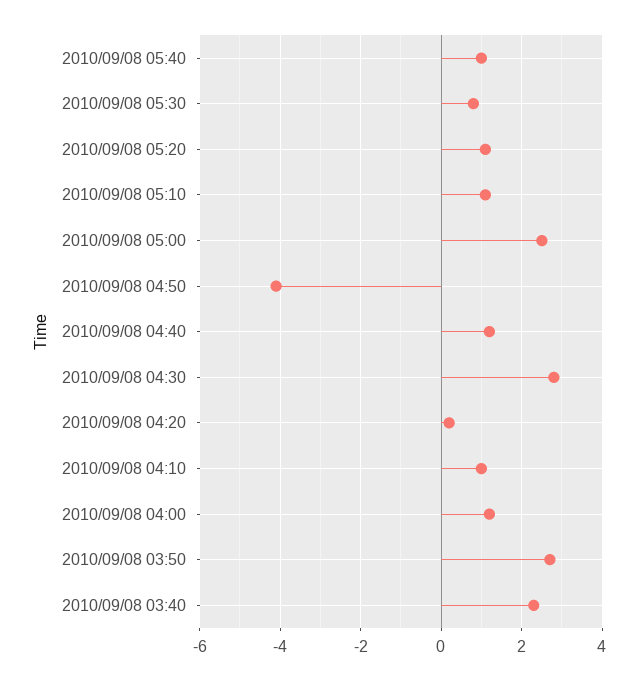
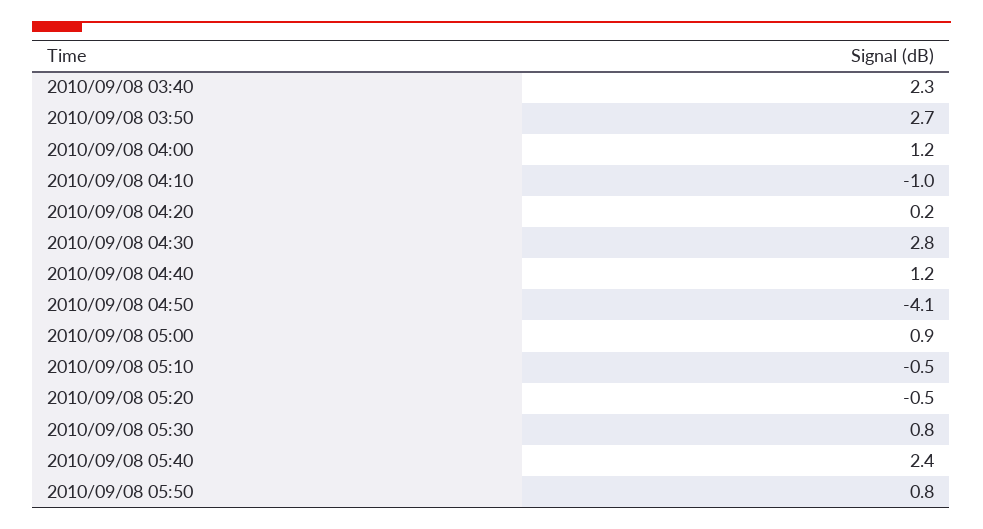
2010/09/08 05:40: 1 -> 2.4
2010/09/08 05:20: 1 -> -0.5
2010/09/08 05:10: 1 -> -0.5
2010/09/08 05:00: 2.5 -> 0.9
2010/09/08 04:10: 1 -> -1
2010/09/08 05:50: none -> 0.8

